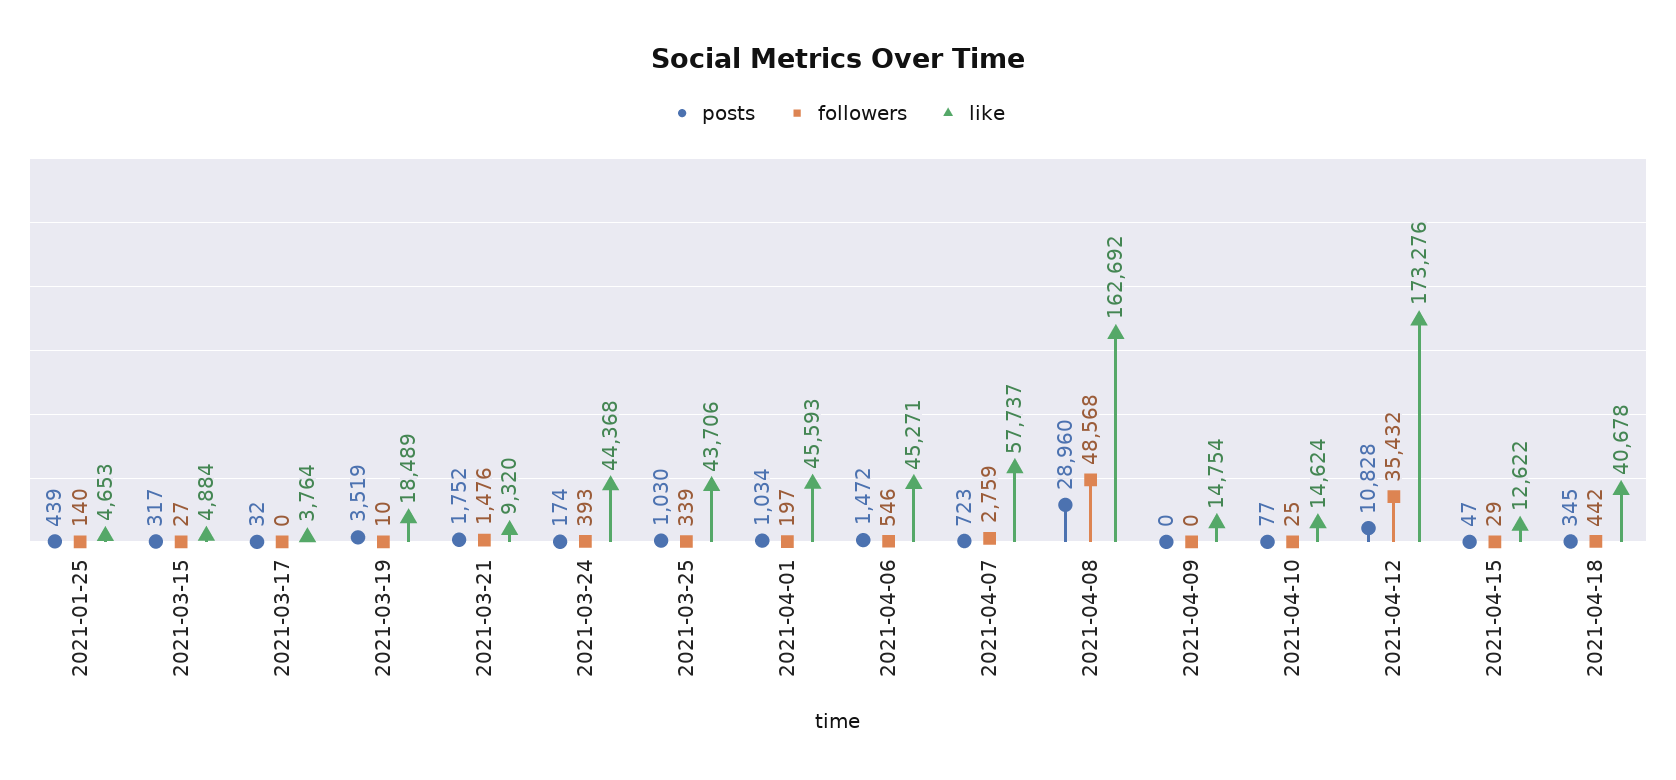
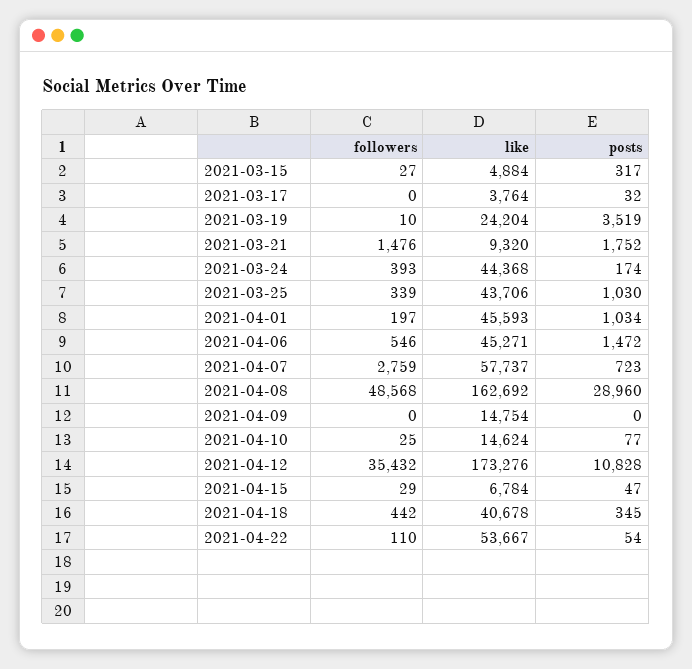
posts, 2021-01-25: 439 -> none
followers, 2021-01-25: 140 -> none
like, 2021-01-25: 4653 -> none
like, 2021-03-19: 18489 -> 24204
like, 2021-04-15: 12622 -> 6784
followers, 2021-04-22: none -> 110
like, 2021-04-22: none -> 53667
posts, 2021-04-22: none -> 54

